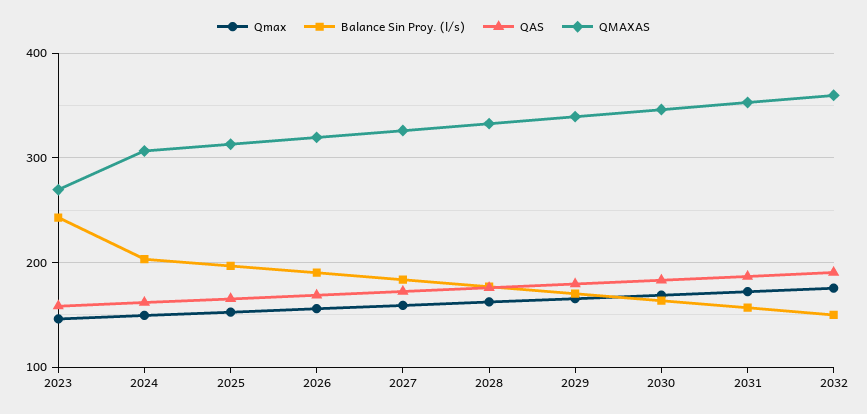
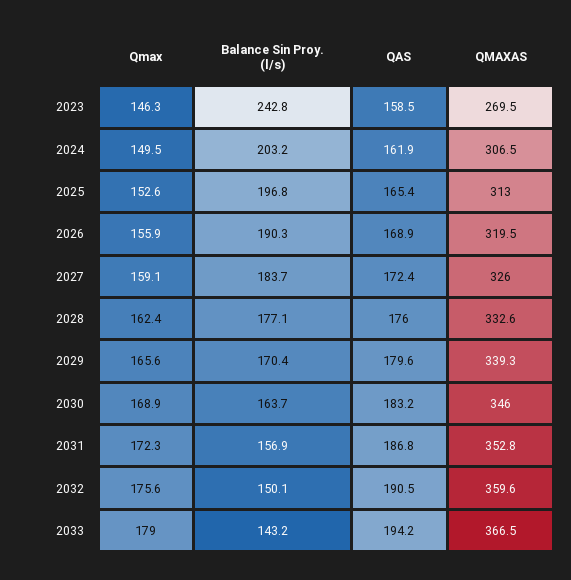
Qmax, 2033: none -> 179
Balance Sin Proy. (l/s), 2033: none -> 143.2
QAS, 2033: none -> 194.2
QMAXAS, 2033: none -> 366.5

